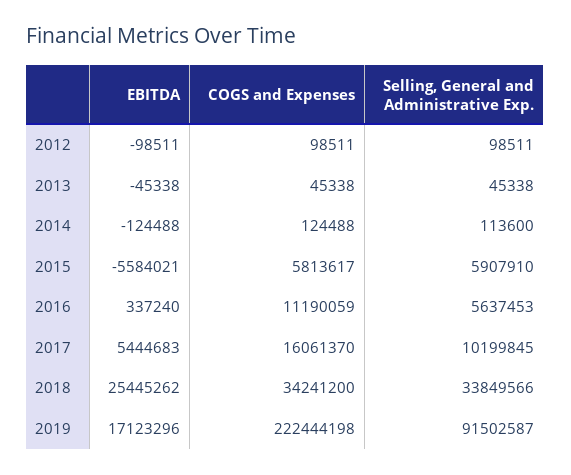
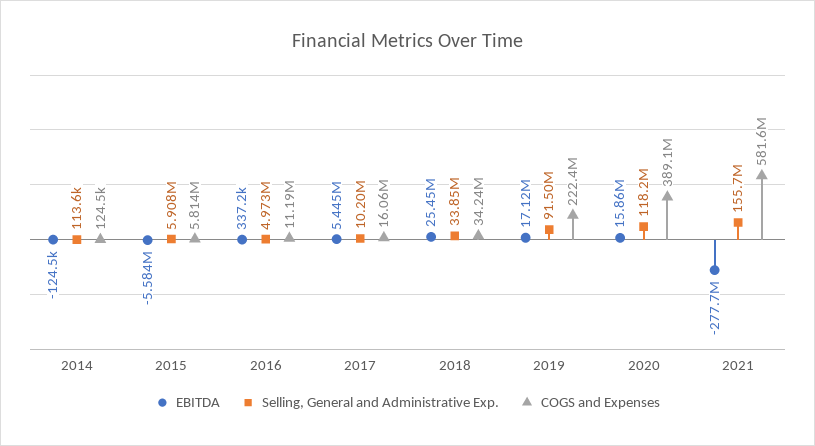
EBITDA, 2012: -98511 -> none
COGS and Expenses, 2012: 98511 -> none
Selling, General and Administrative Exp., 2012: 98511 -> none
EBITDA, 2013: -45338 -> none
COGS and Expenses, 2013: 45338 -> none
Selling, General and Administrative Exp., 2013: 45338 -> none
Selling, General and Administrative Exp., 2016: 5637453 -> 4973000
EBITDA, 2020: none -> 15860000
Selling, General and Administrative Exp., 2020: none -> 118200000
COGS and Expenses, 2020: none -> 389100000
EBITDA, 2021: none -> -277700000
Selling, General and Administrative Exp., 2021: none -> 155700000
COGS and Expenses, 2021: none -> 581600000

